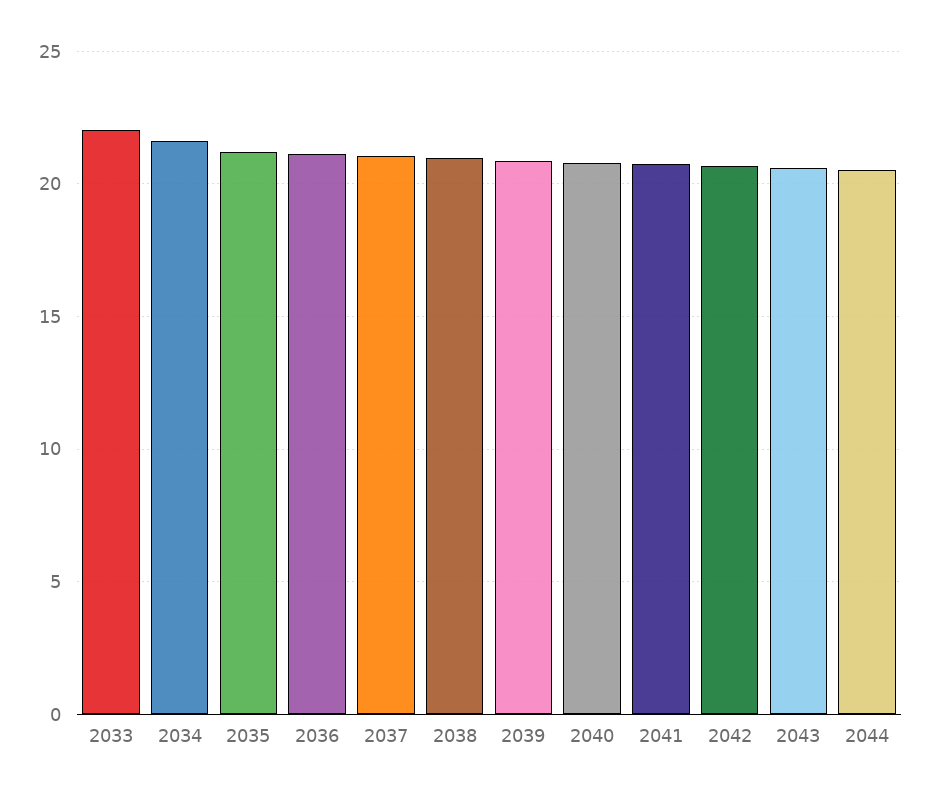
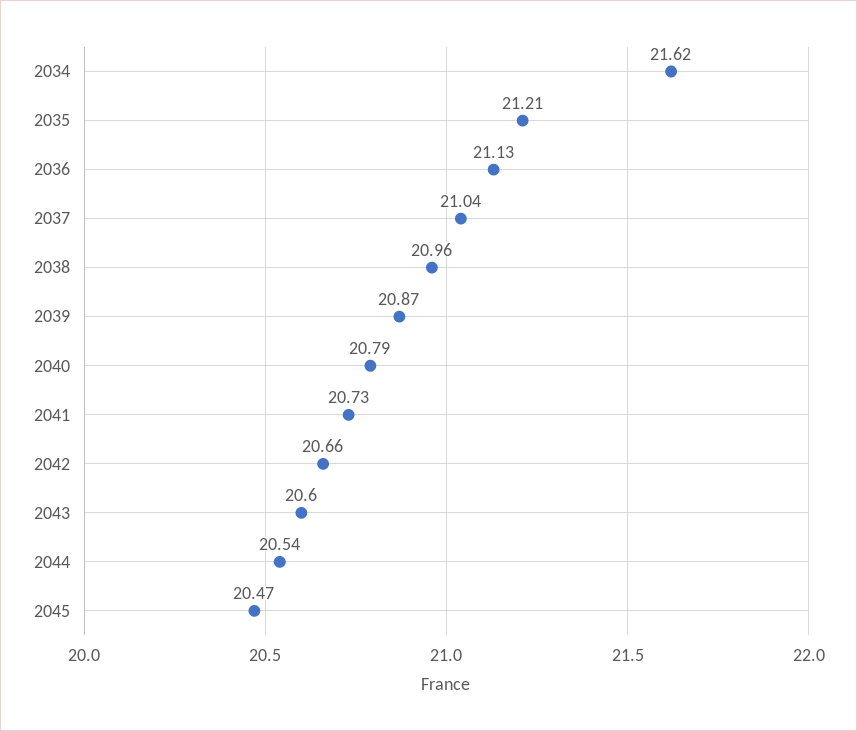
2033: 22 -> none
2045: none -> 20.47

